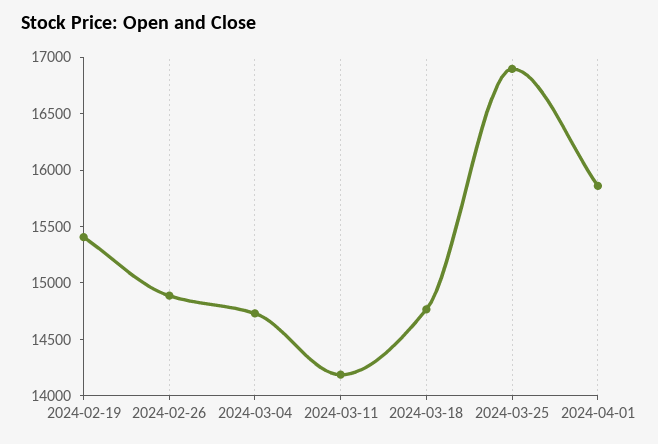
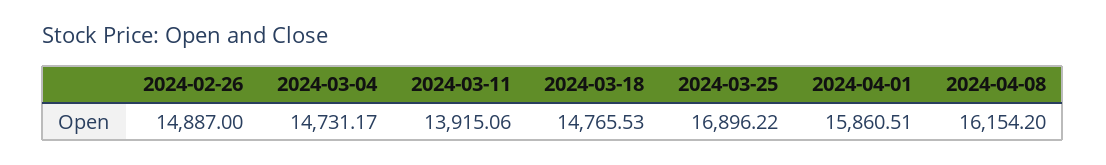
2024-02-19: 15400 -> none
2024-03-11: 14200 -> 13915.06
2024-04-08: none -> 16154.2

